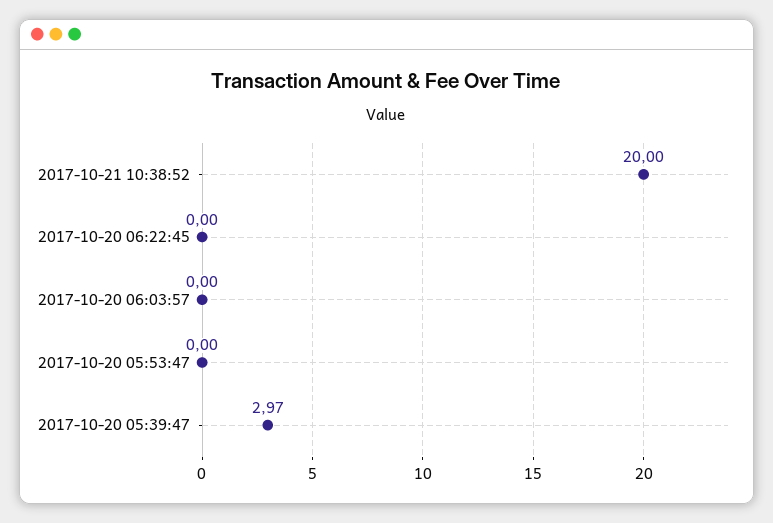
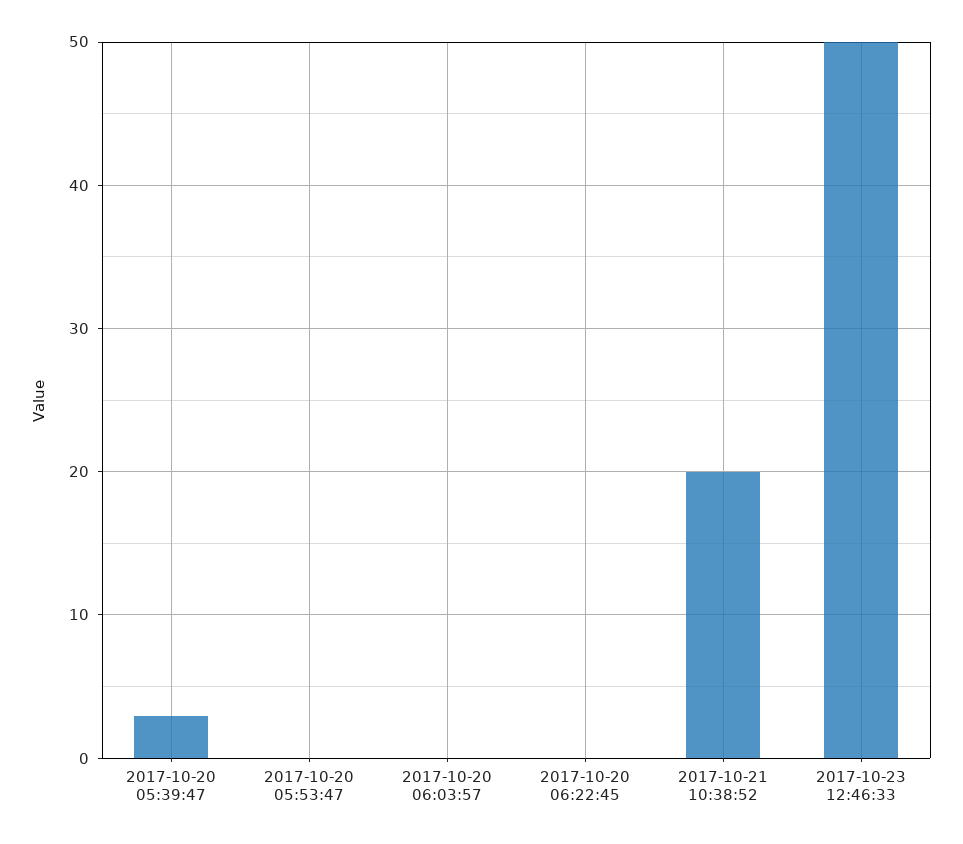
2017-10-23 12:46:33: none -> 50

